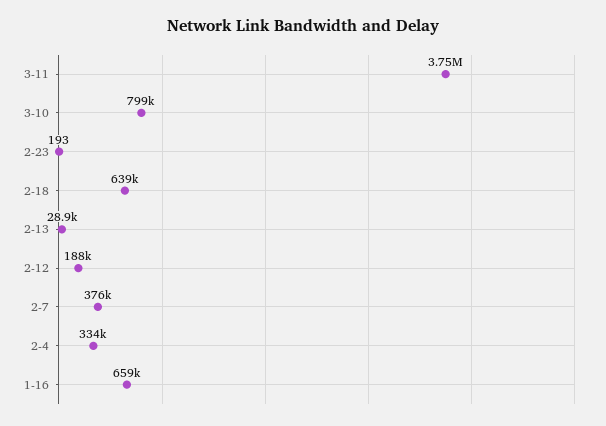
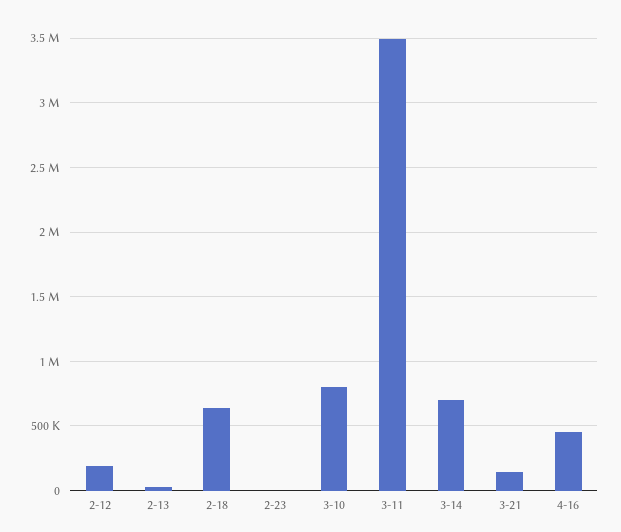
3-11: 3750000 -> 3500000
2-7: 376000 -> none
2-4: 334000 -> none
1-16: 659000 -> none
3-14: none -> 700000
3-21: none -> 150000
4-16: none -> 450000

